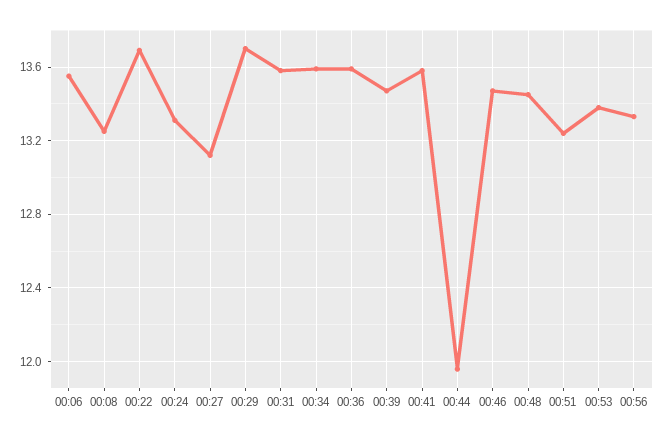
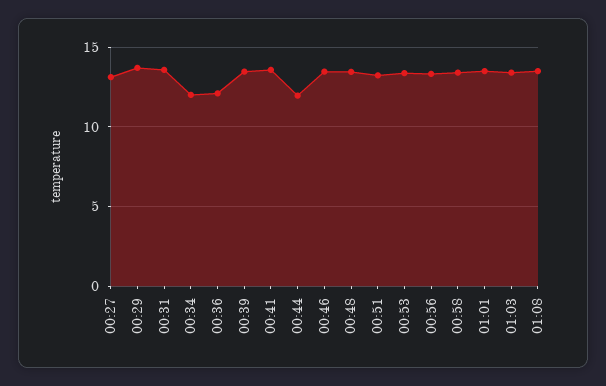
00:06: 13.55 -> none
00:08: 13.25 -> none
00:22: 13.7 -> none
00:24: 13.3 -> none
00:34: 13.6 -> 12
00:36: 13.6 -> 12
00:58: none -> 13.5
01:01: none -> 13.5
01:03: none -> 13.5
01:08: none -> 13.5

